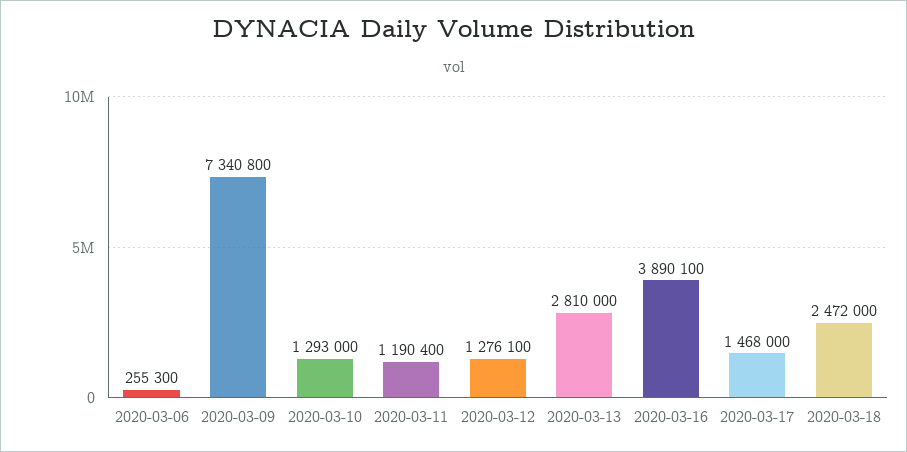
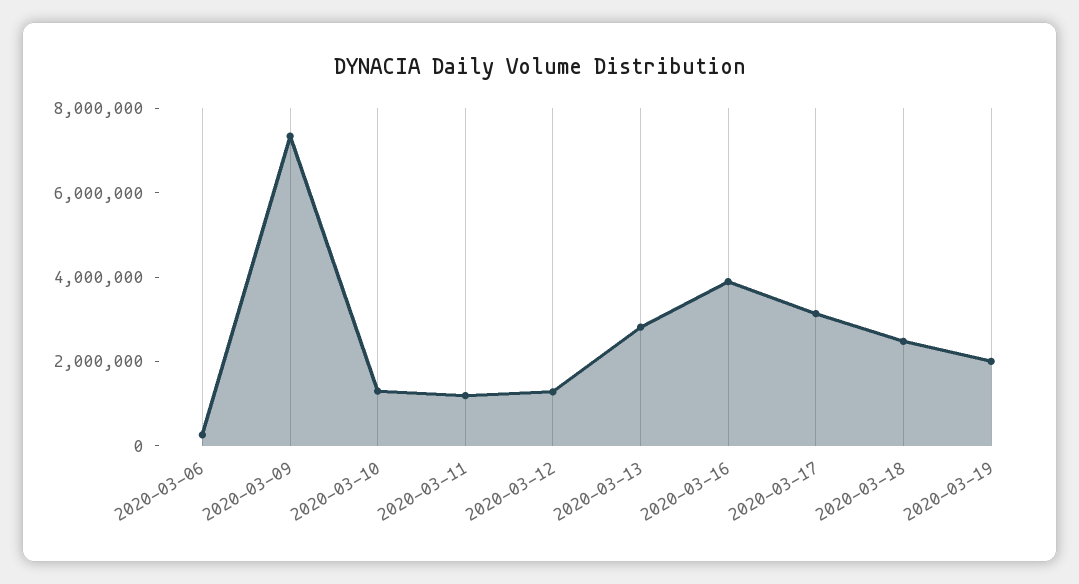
2020-03-17: 1468000 -> 3000000
2020-03-19: none -> 2000000

